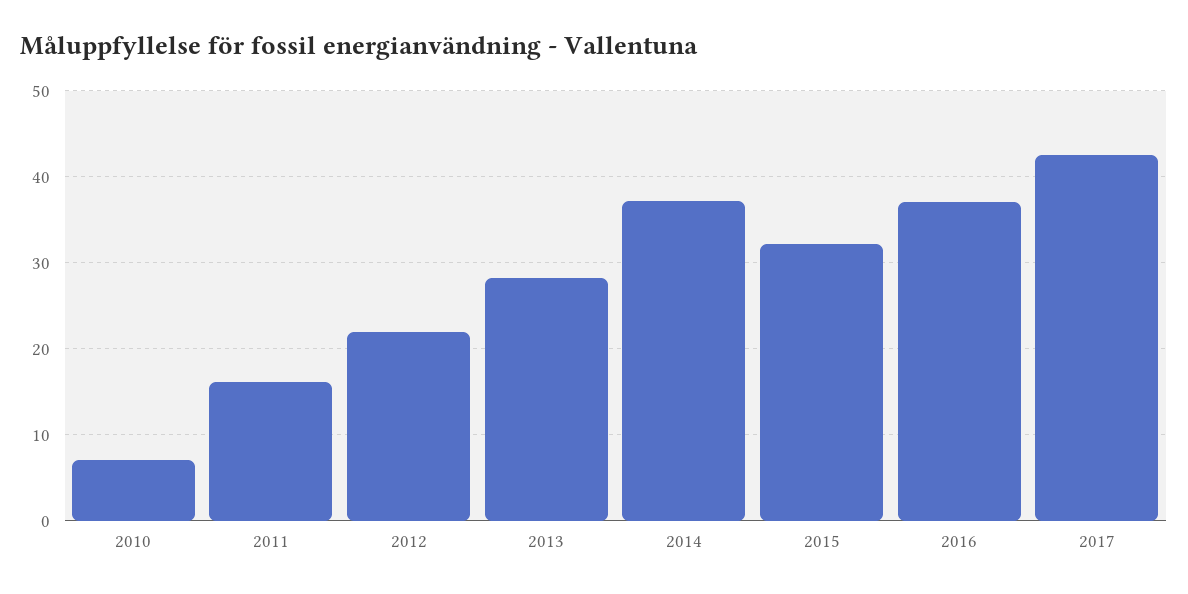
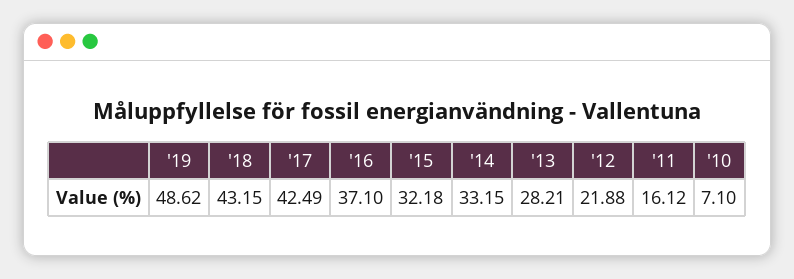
2014: 37 -> 33.15
'19: none -> 48.62
'18: none -> 43.15

